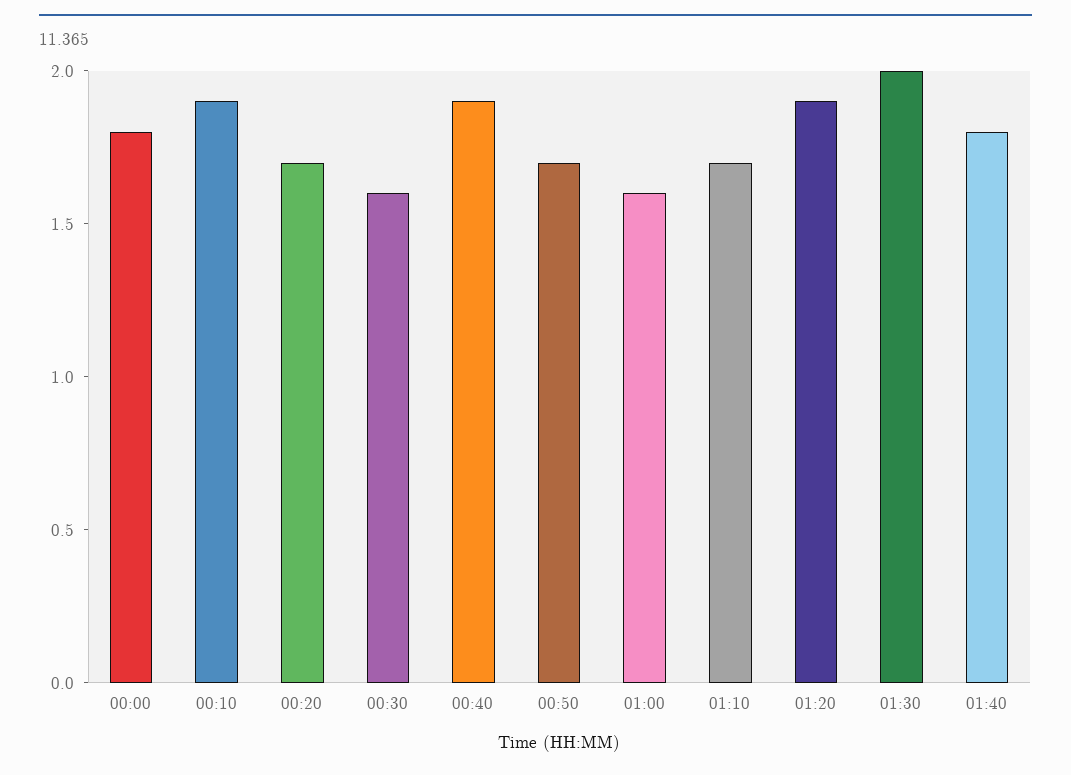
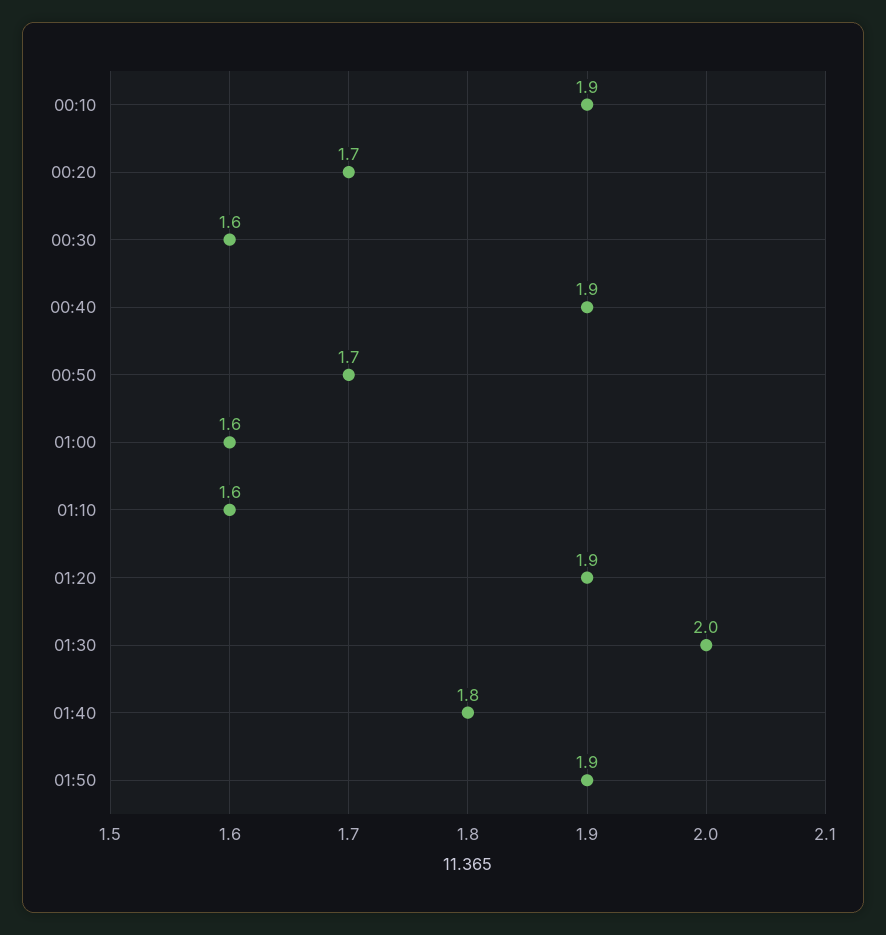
00:00: 1.8 -> none
01:10: 1.7 -> 1.6
01:50: none -> 1.9

